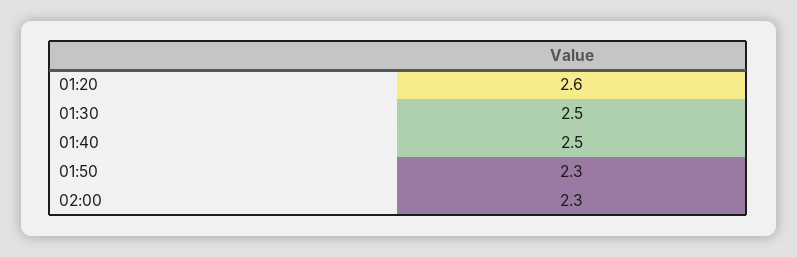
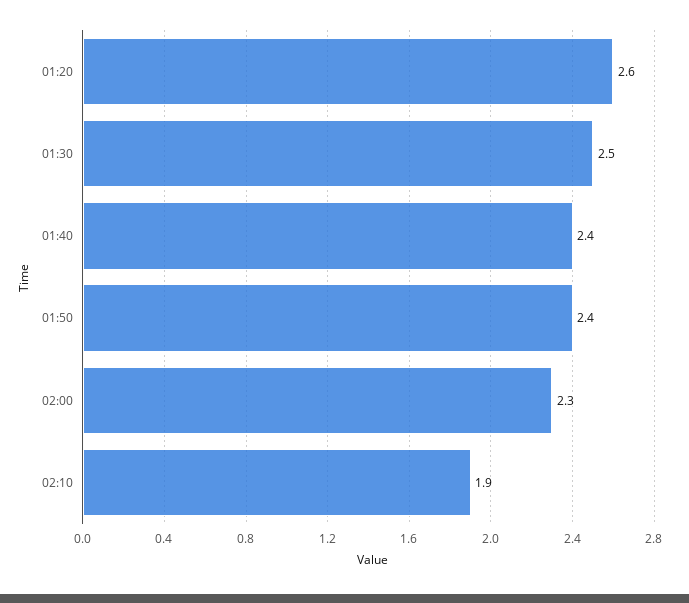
01:40: 2.5 -> 2.4
01:50: 2.3 -> 2.4
02:10: none -> 1.9

